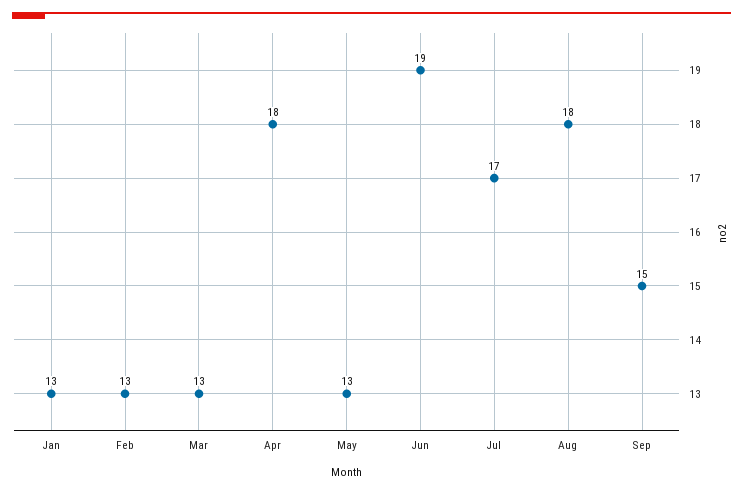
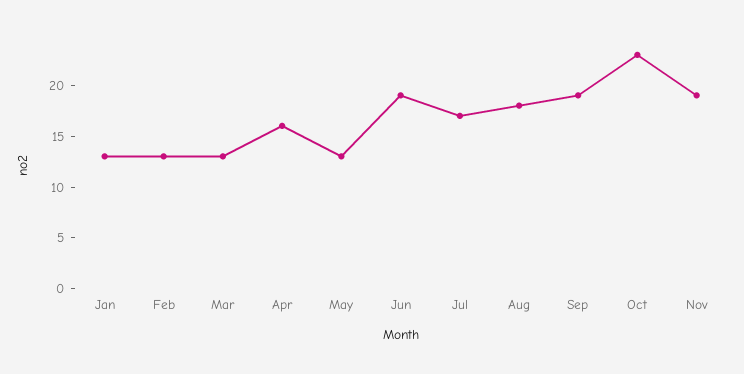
Apr: 18 -> 16
Sep: 15 -> 19
Oct: none -> 23
Nov: none -> 19

